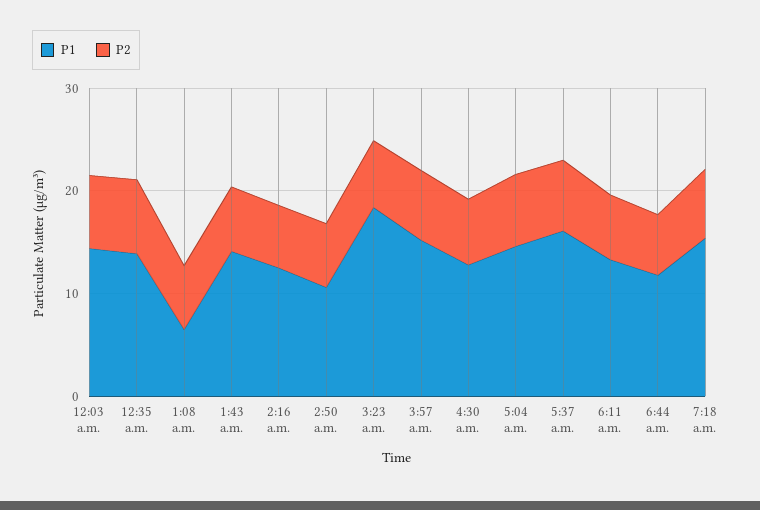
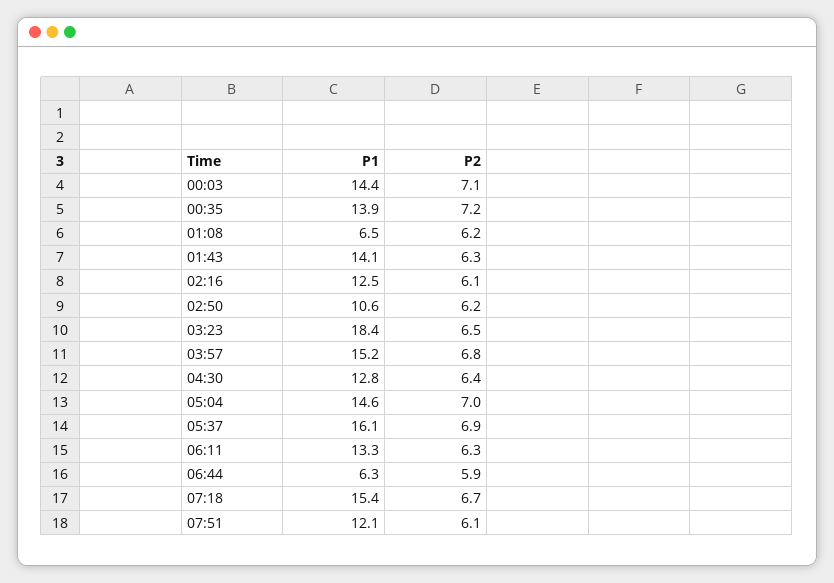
P1, 6:44 a.m.: 12 -> 6.3
P1, 07:51: none -> 12.1
P2, 07:51: none -> 6.1

